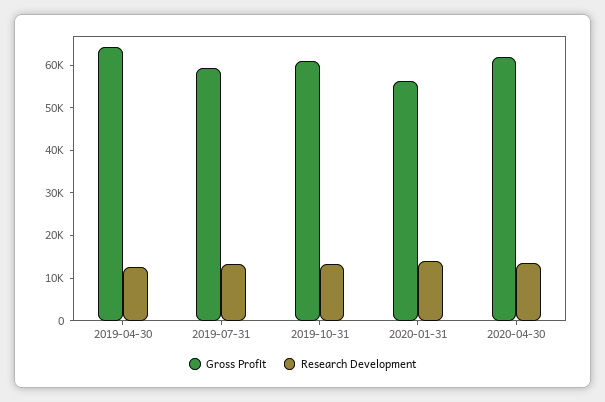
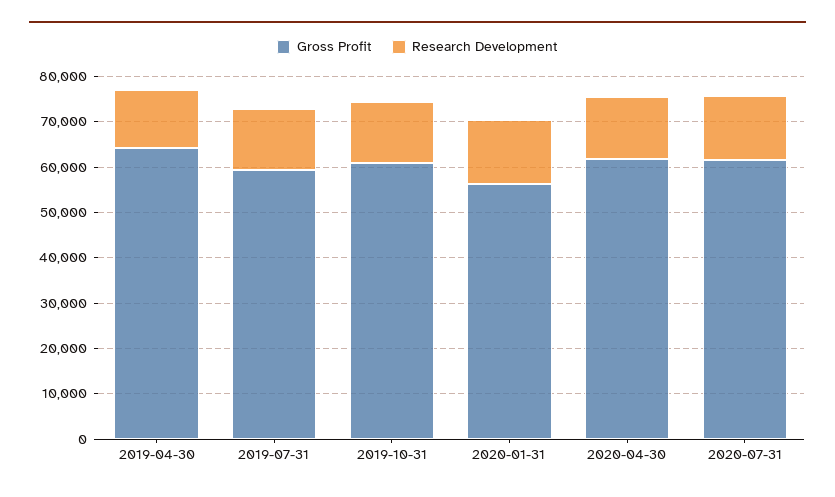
Gross Profit, 2020-07-31: none -> 62000
Research Development, 2020-07-31: none -> 14000

